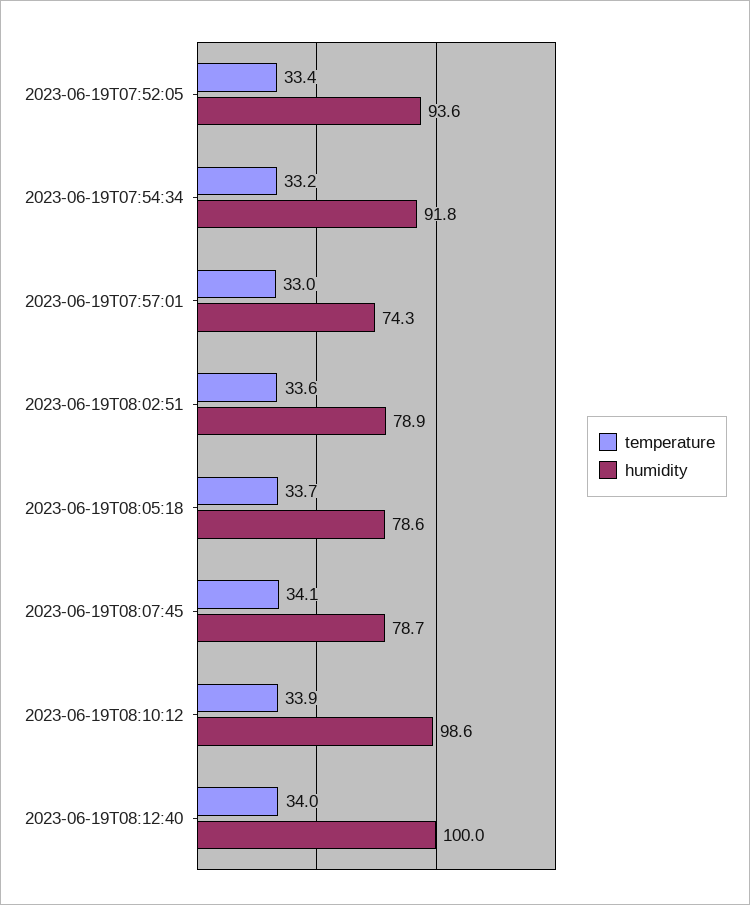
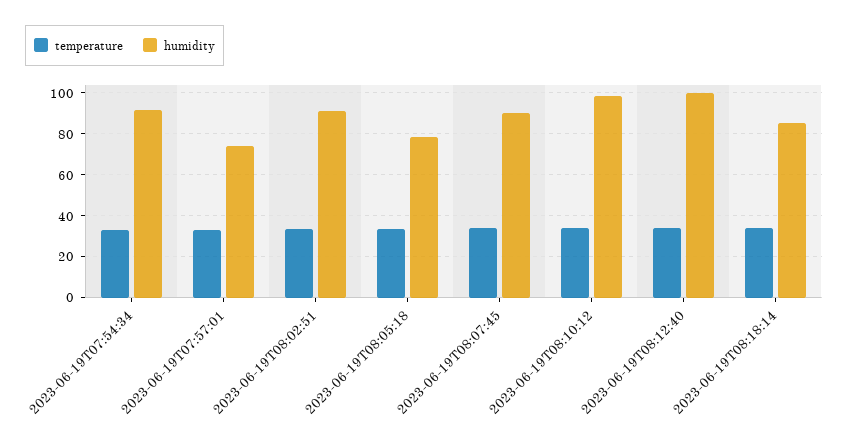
temperature, 2023-06-19T07:52:05: 33.4 -> none
humidity, 2023-06-19T07:52:05: 93.6 -> none
humidity, 2023-06-19T08:02:51: 78.9 -> 90
humidity, 2023-06-19T08:07:45: 78.7 -> 90
temperature, 2023-06-19T08:18:14: none -> 35
humidity, 2023-06-19T08:18:14: none -> 85

